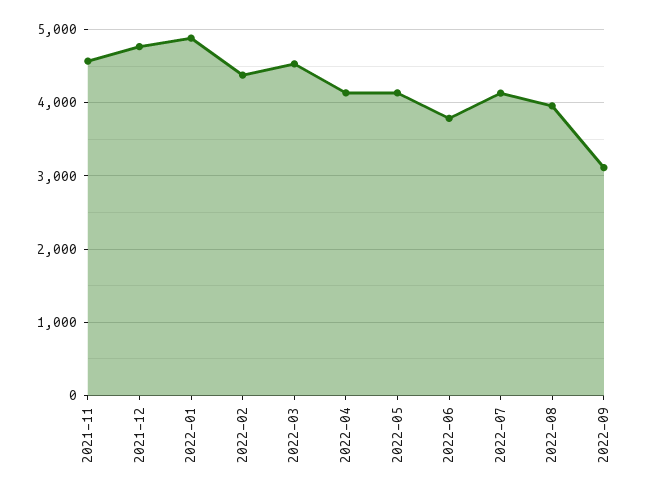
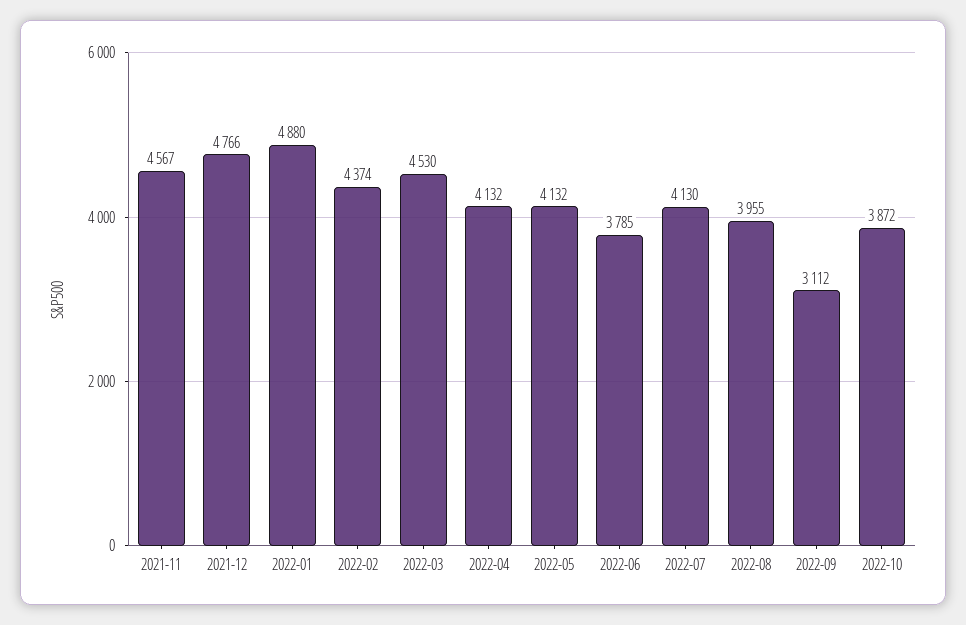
2022-10: none -> 3872

